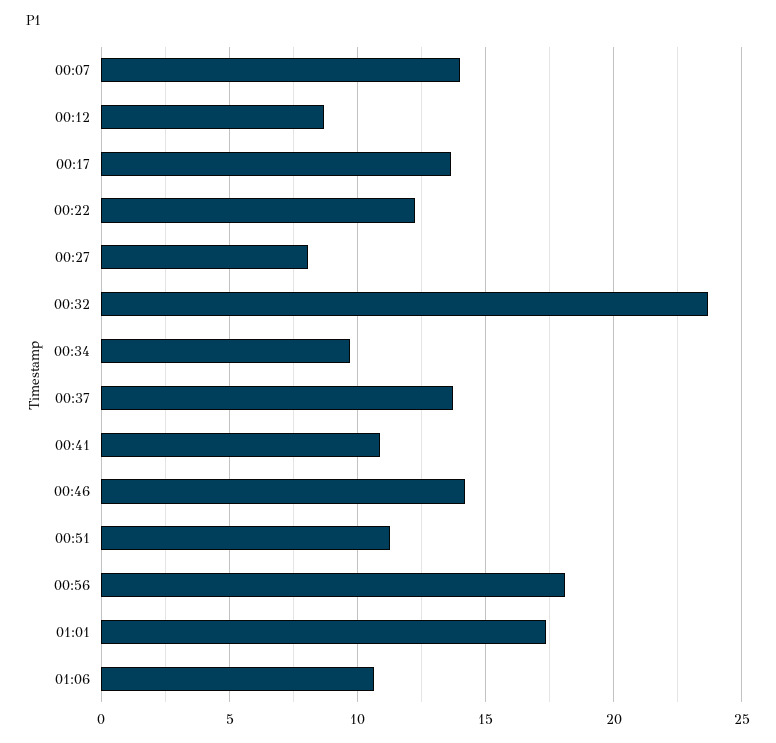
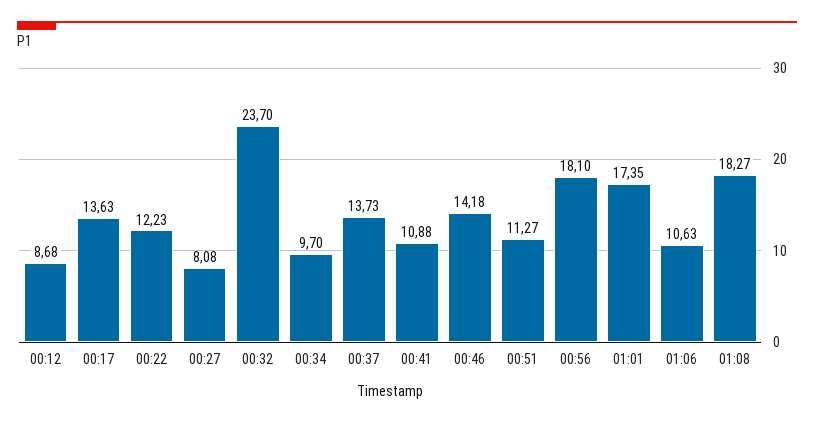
00:07: 14 -> none
01:08: none -> 18.27

